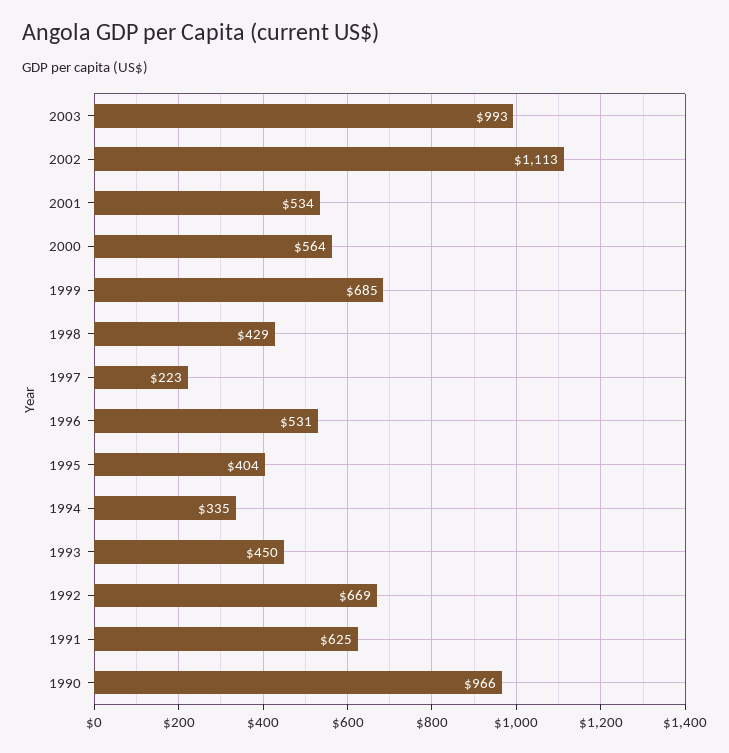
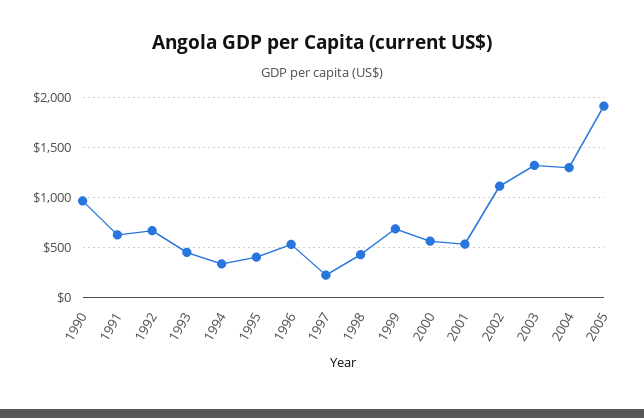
2003: 993 -> 1300
2004: none -> 1300
2005: none -> 1900

